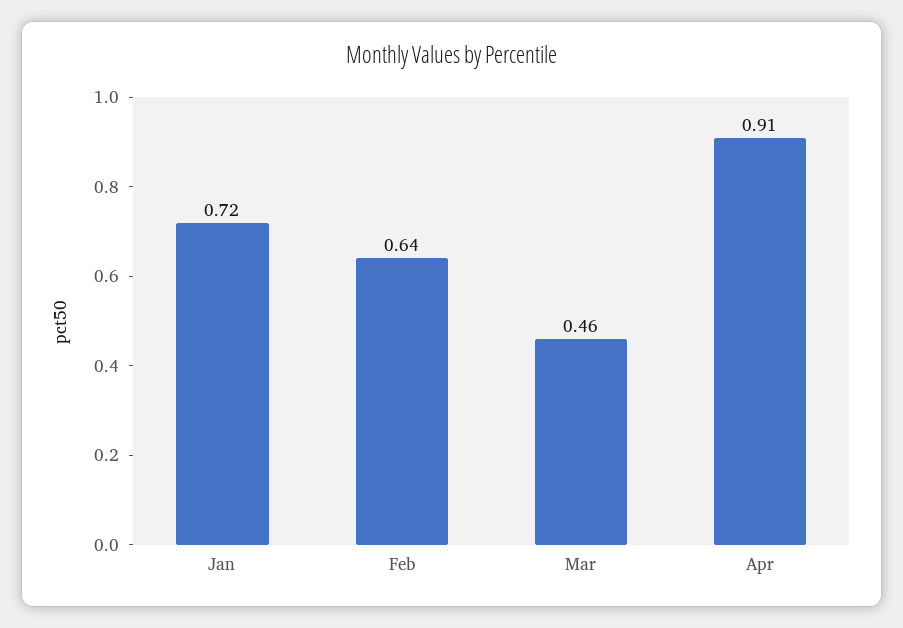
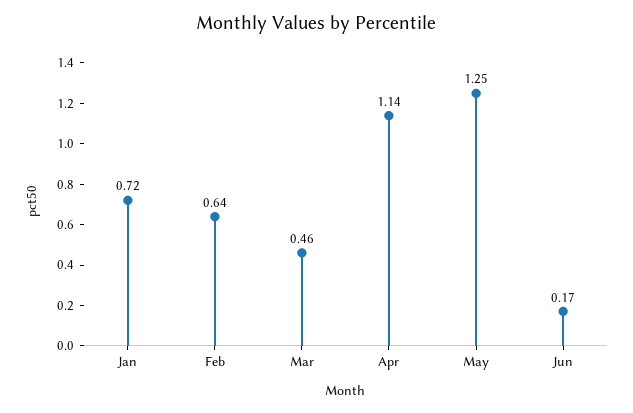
Apr: 0.91 -> 1.14
May: none -> 1.25
Jun: none -> 0.17

